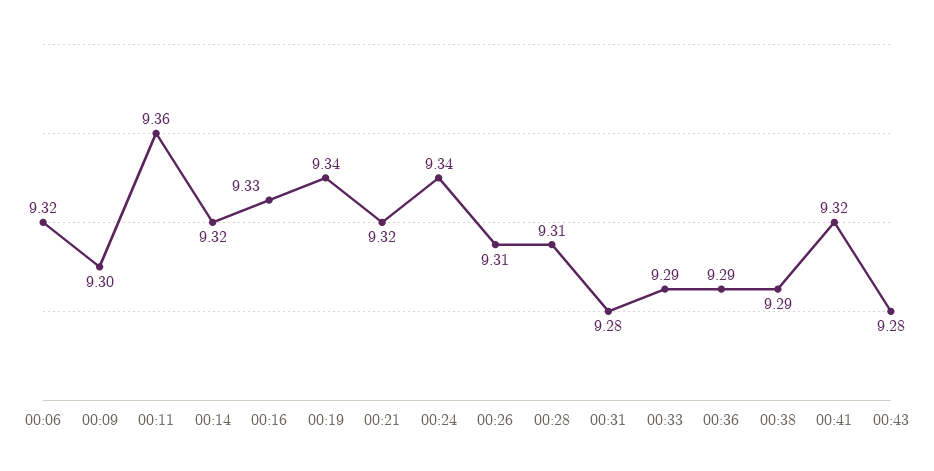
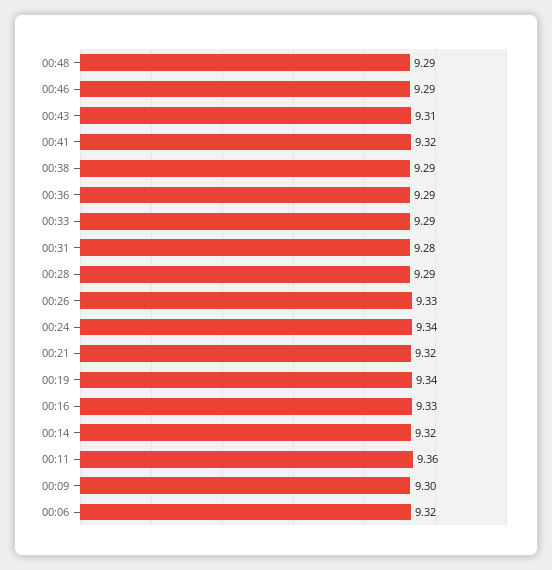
00:26: 9.31 -> 9.33
00:28: 9.31 -> 9.29
00:43: 9.28 -> 9.31
00:48: none -> 9.29
00:46: none -> 9.29

